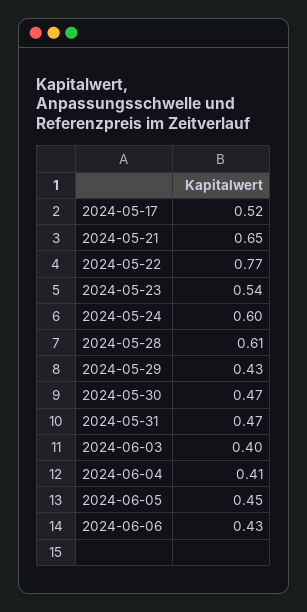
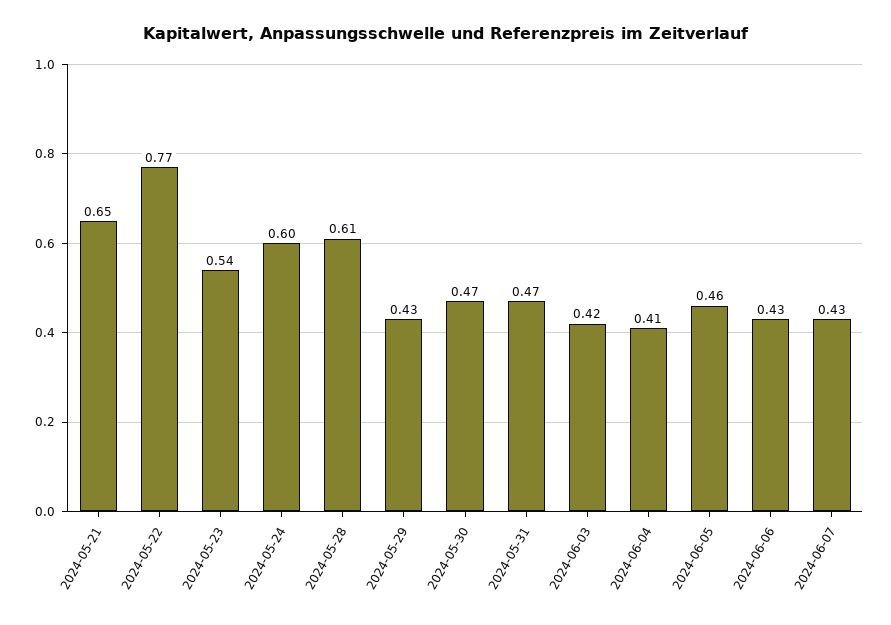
2024-05-17: 0.52 -> none
2024-06-03: 0.4 -> 0.42
2024-06-05: 0.45 -> 0.46
2024-06-07: none -> 0.43

